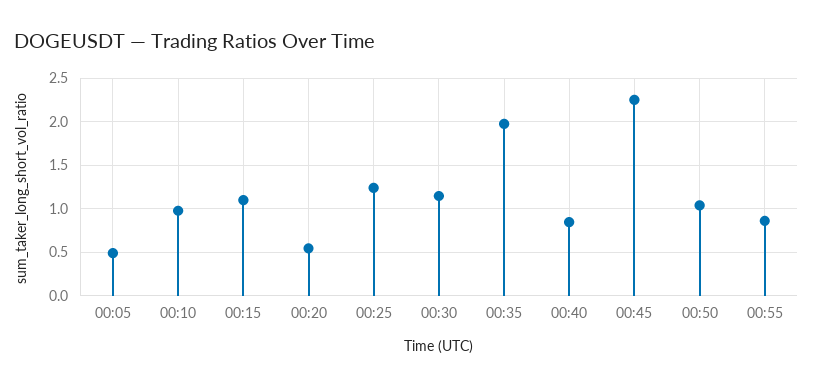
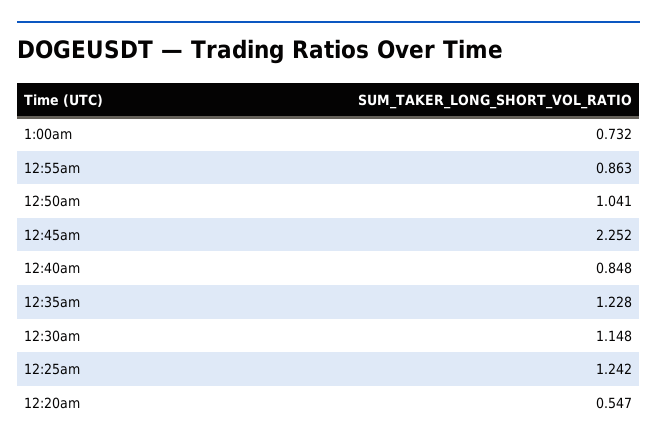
00:05: 0.5 -> none
00:10: 1 -> none
00:15: 1.1 -> none
00:35: 2 -> 1.228
1:00am: none -> 0.732

